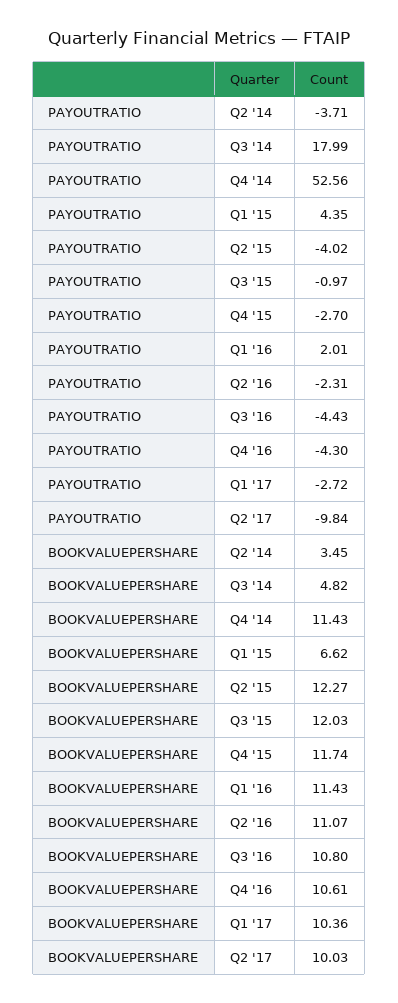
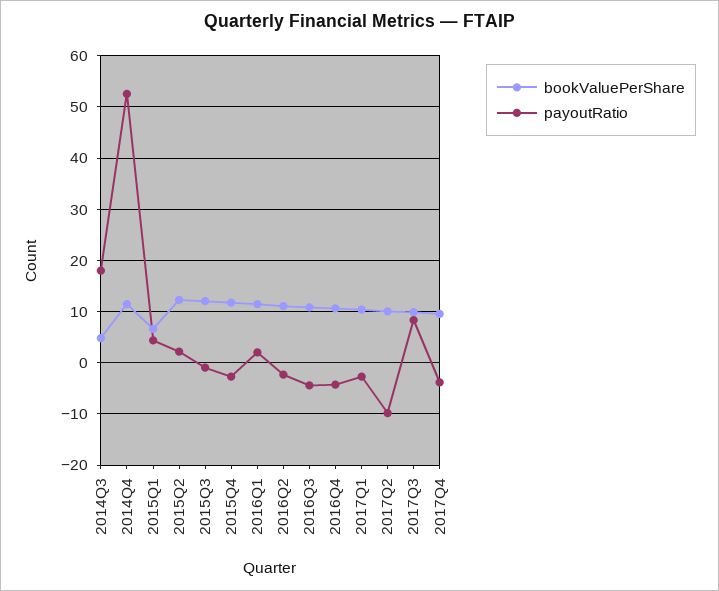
PAYOUTRATIO, Q2 '14: -3.71 -> none
PAYOUTRATIO, Q2 '15: -4.02 -> 2
BOOKVALUEPERSHARE, Q2 '14: 3.45 -> none
BOOKVALUEPERSHARE, 2017Q3: none -> 10
PAYOUTRATIO, 2017Q3: none -> 8
BOOKVALUEPERSHARE, 2017Q4: none -> 10
PAYOUTRATIO, 2017Q4: none -> -4

